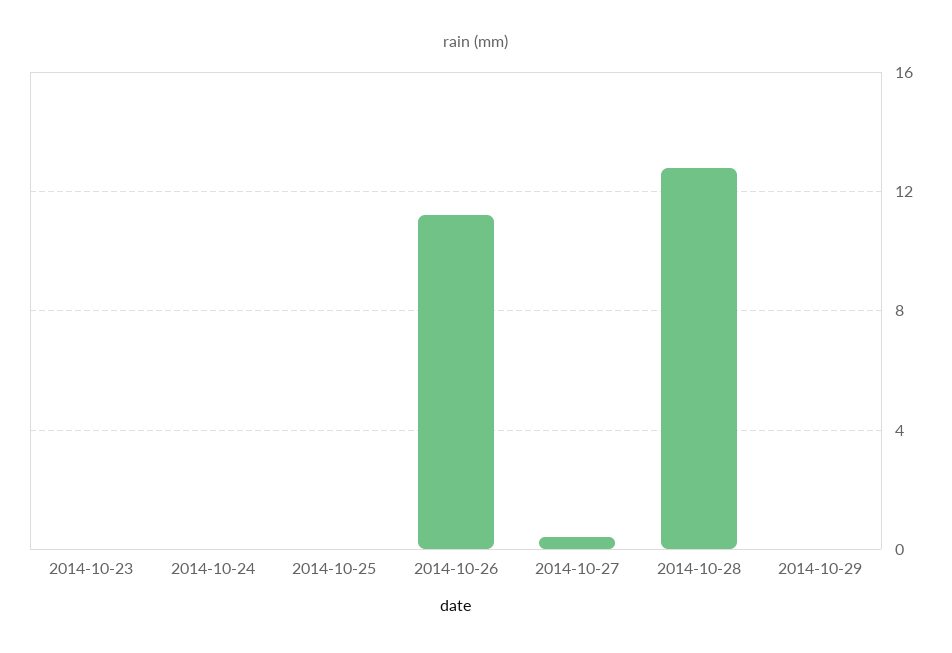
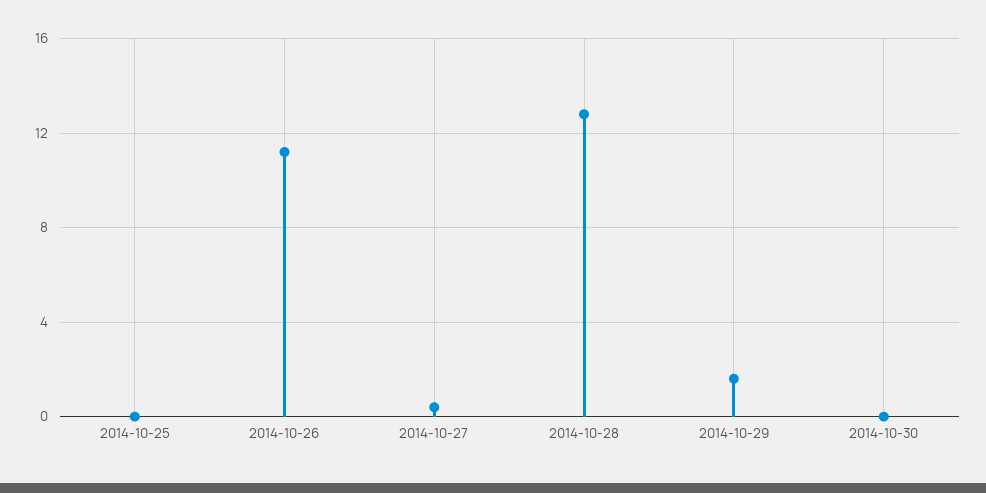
2014-10-23: 0 -> none
2014-10-24: 0 -> none
2014-10-29: 0 -> 1.5
2014-10-30: none -> 0

